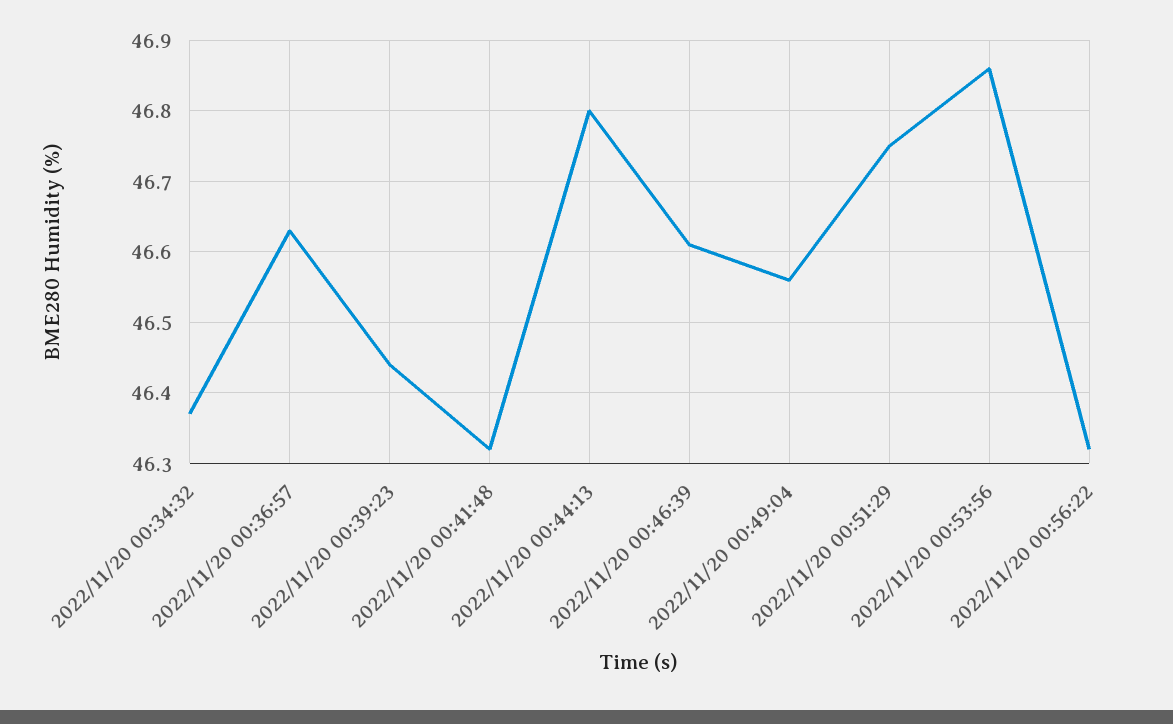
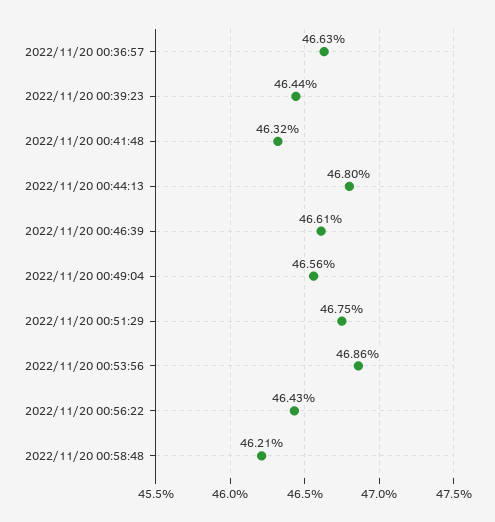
2022/11/20 00:34:32: 46.37 -> none
2022/11/20 00:56:22: 46.32 -> 46.43
2022/11/20 00:58:48: none -> 46.21

